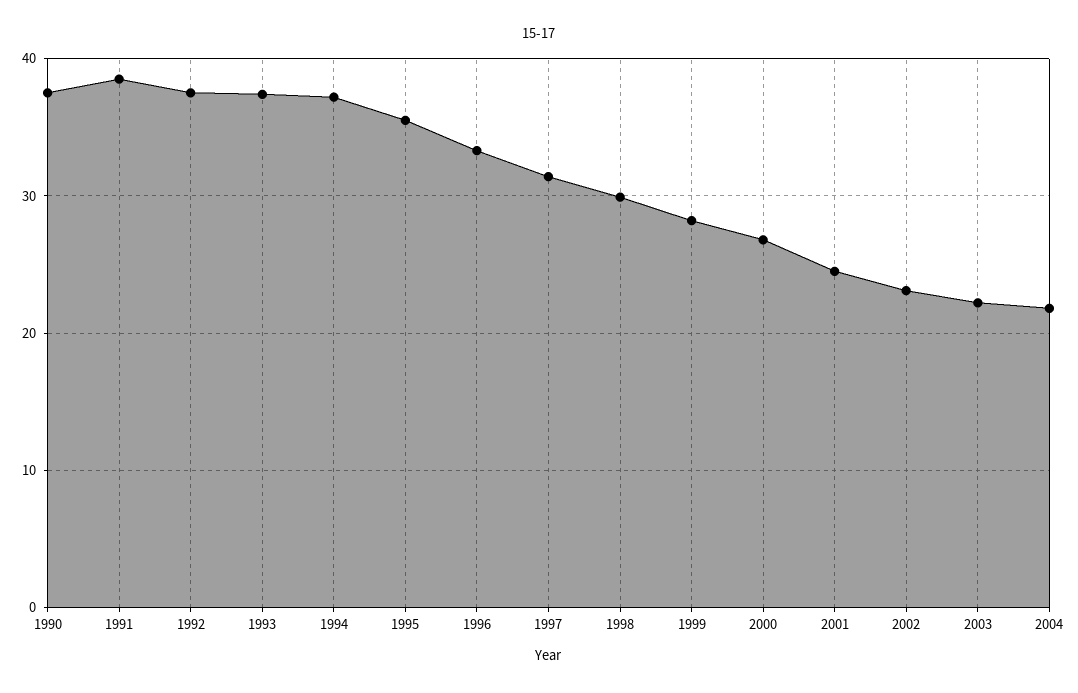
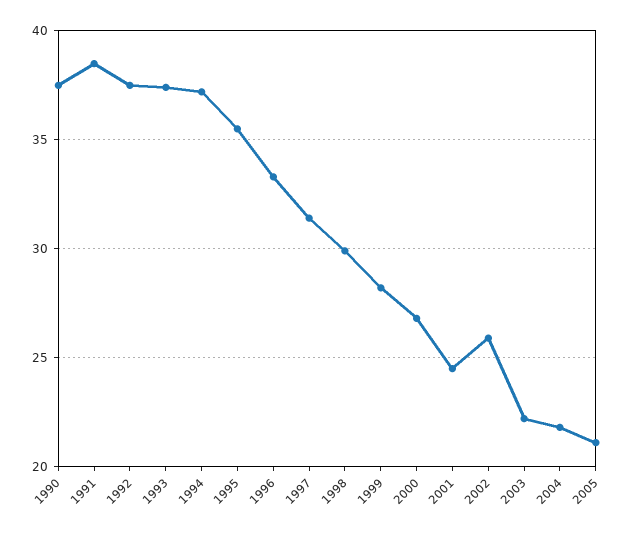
2002: 23 -> 26
2005: none -> 21

